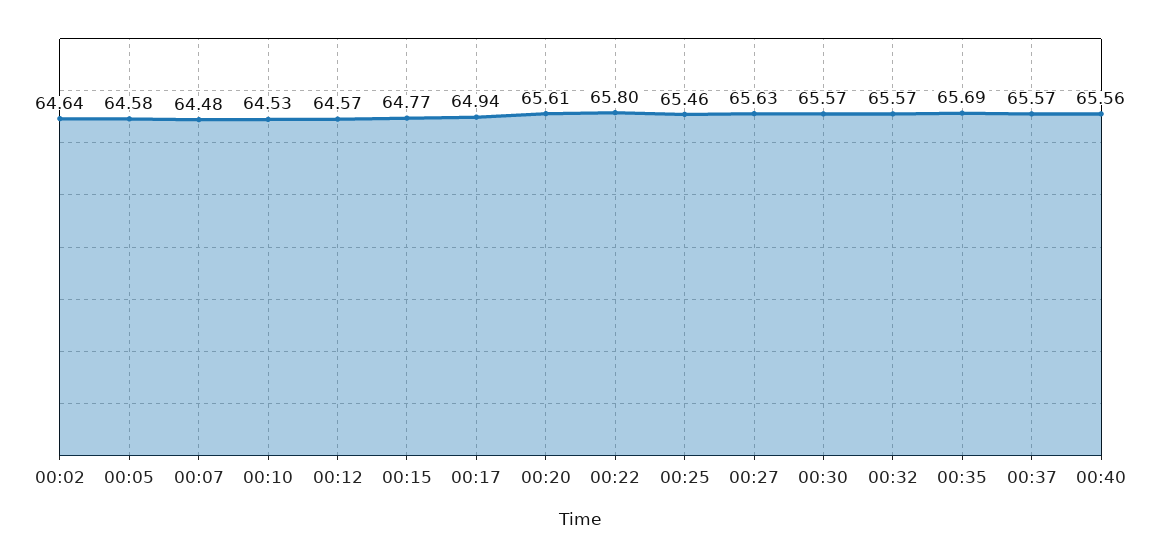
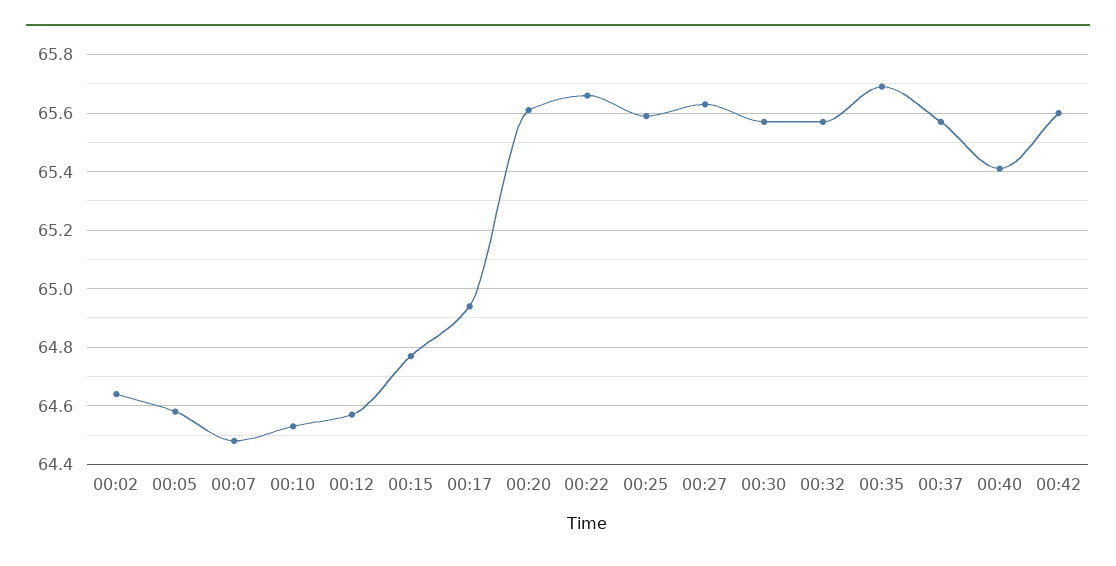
00:22: 65.8 -> 65.65
00:25: 65.46 -> 65.6
00:40: 65.56 -> 65.4
00:42: none -> 65.6

